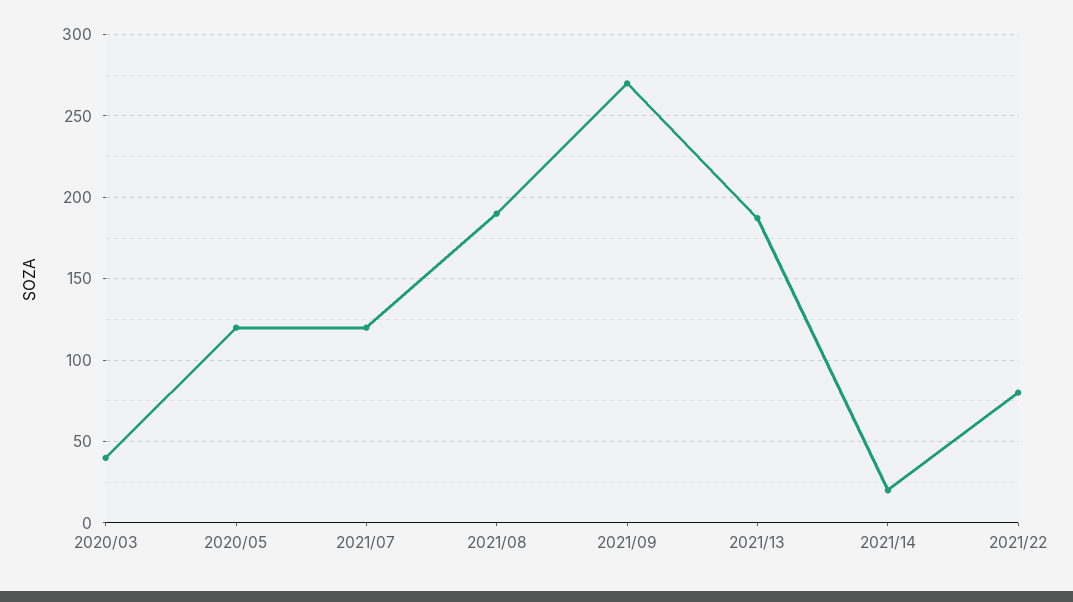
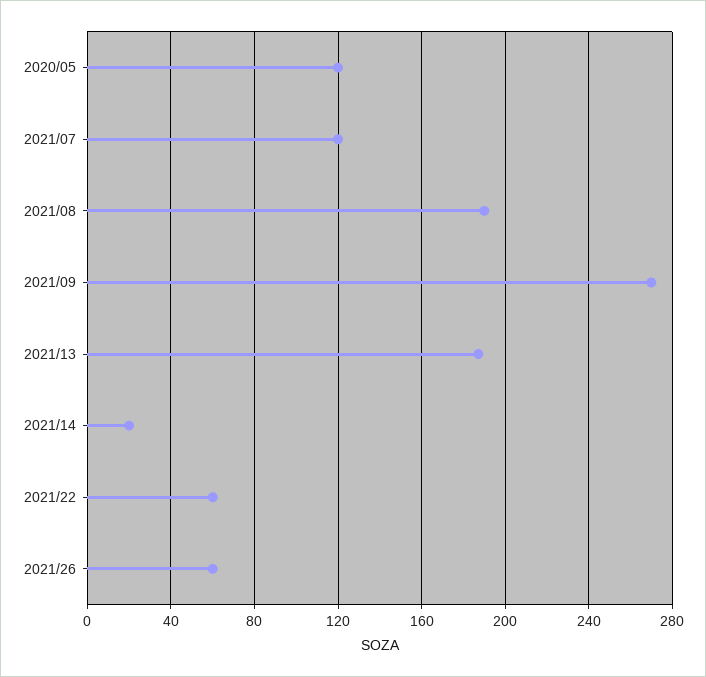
2020/03: 40 -> none
2021/22: 80 -> 60
2021/26: none -> 60

